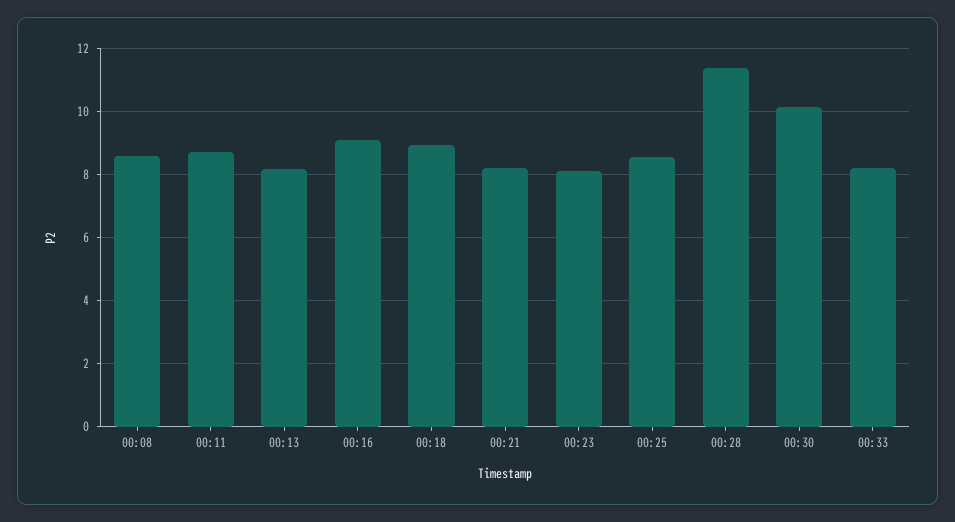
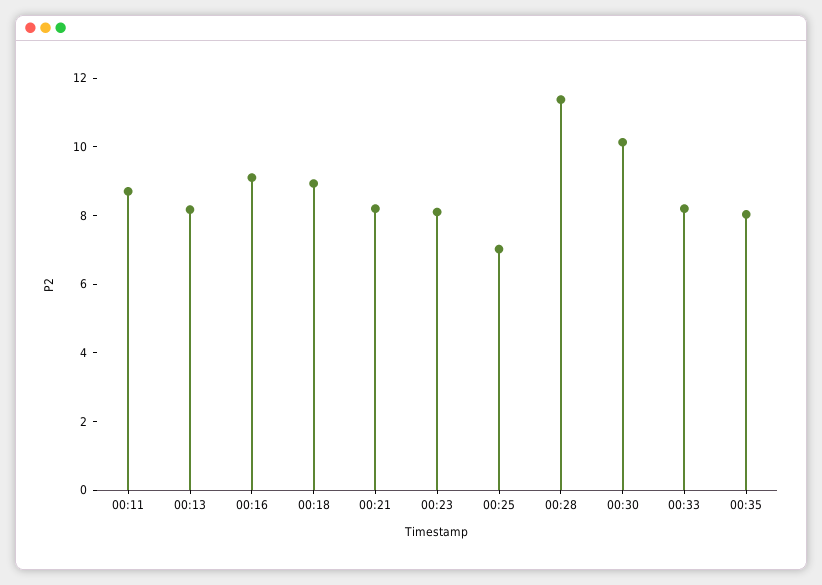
00:08: 8.6 -> none
00:25: 8.6 -> 7
00:35: none -> 8

